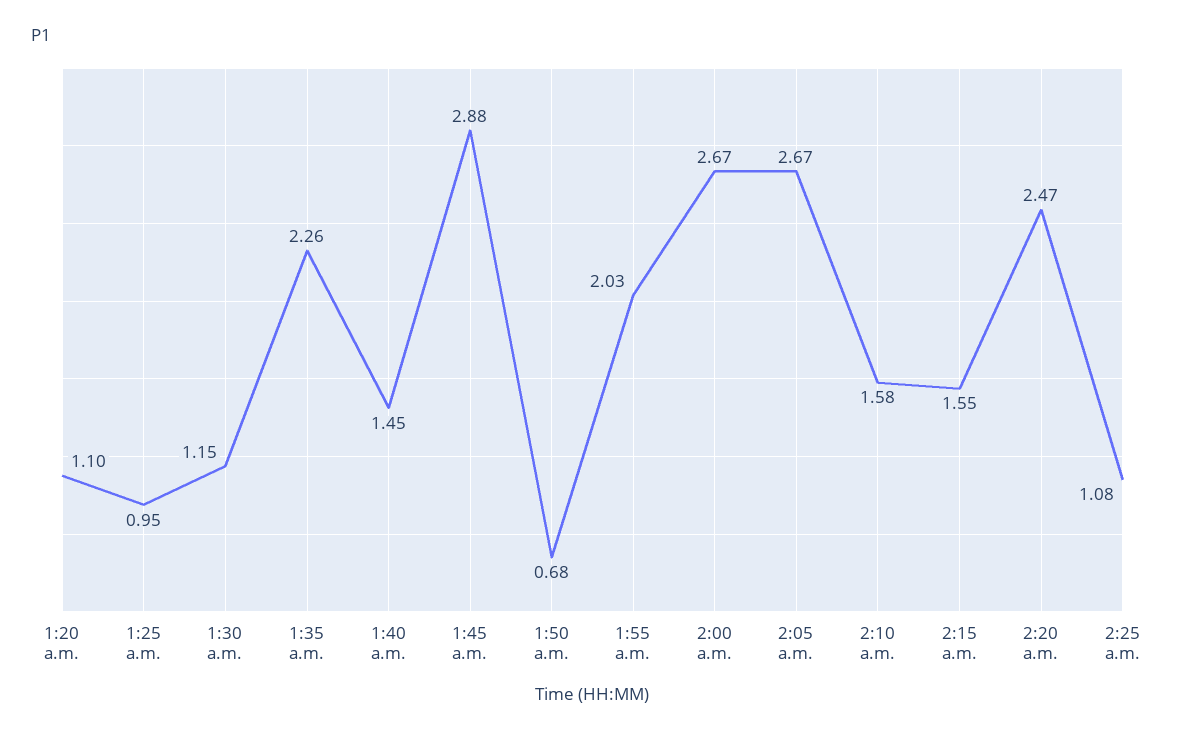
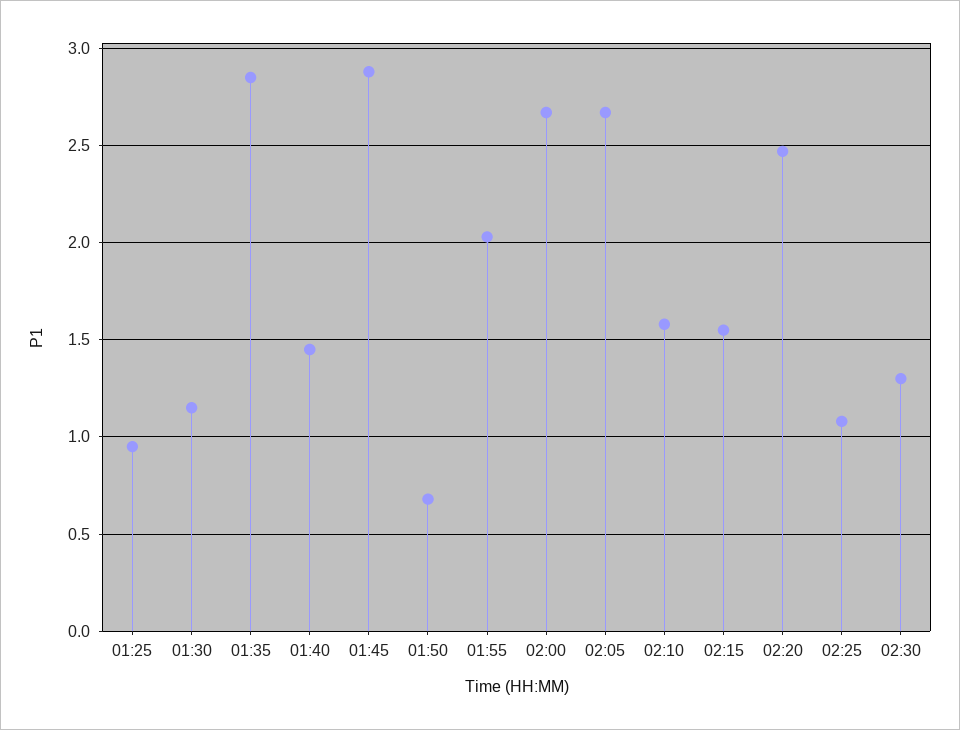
1:20 a.m.: 1.1 -> none
1:35 a.m.: 2.26 -> 2.85
02:30: none -> 1.3

